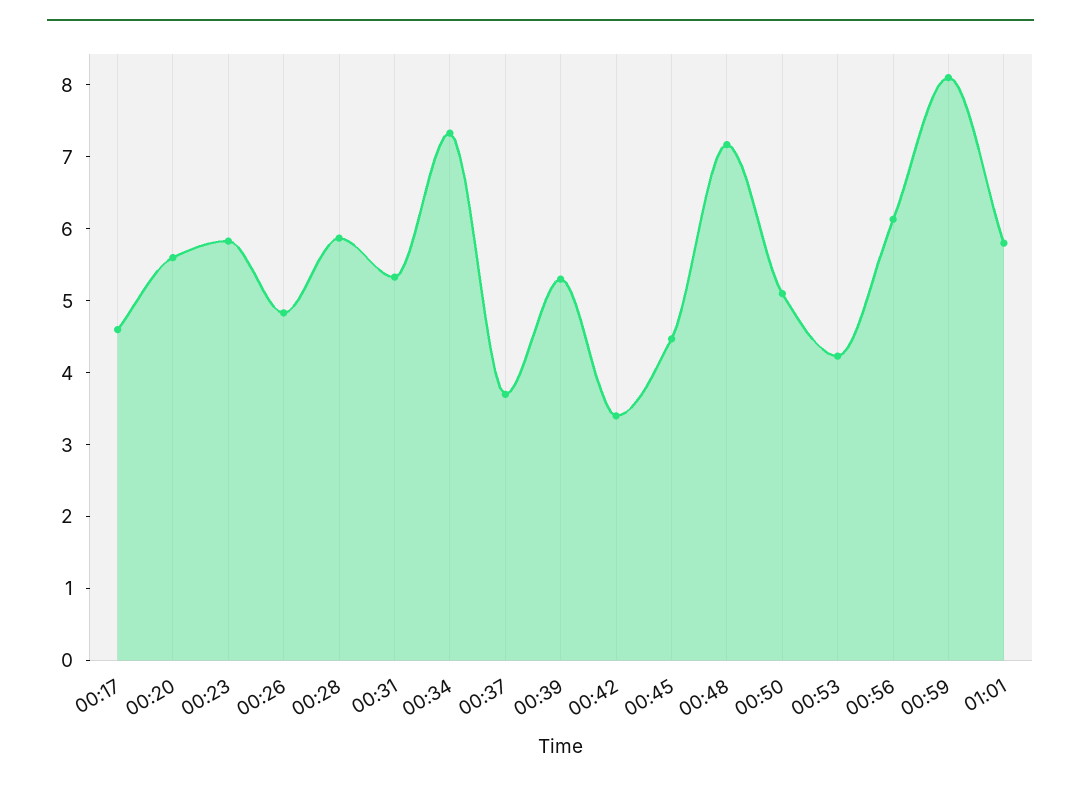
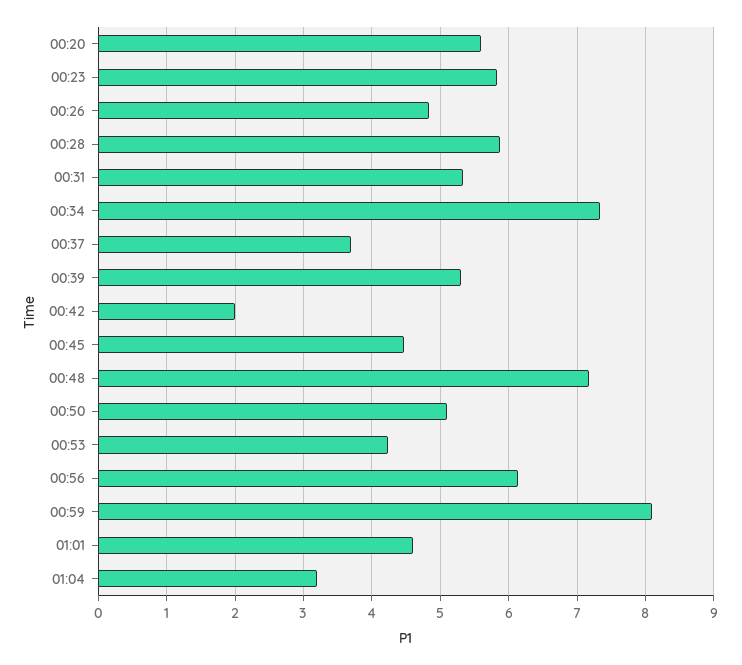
00:17: 4.6 -> none
00:42: 3.4 -> 2
01:01: 5.8 -> 4.6
01:04: none -> 3.2

